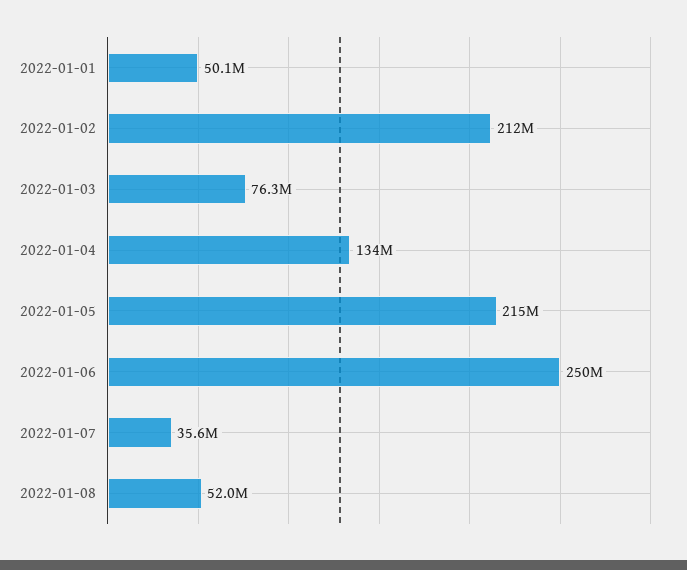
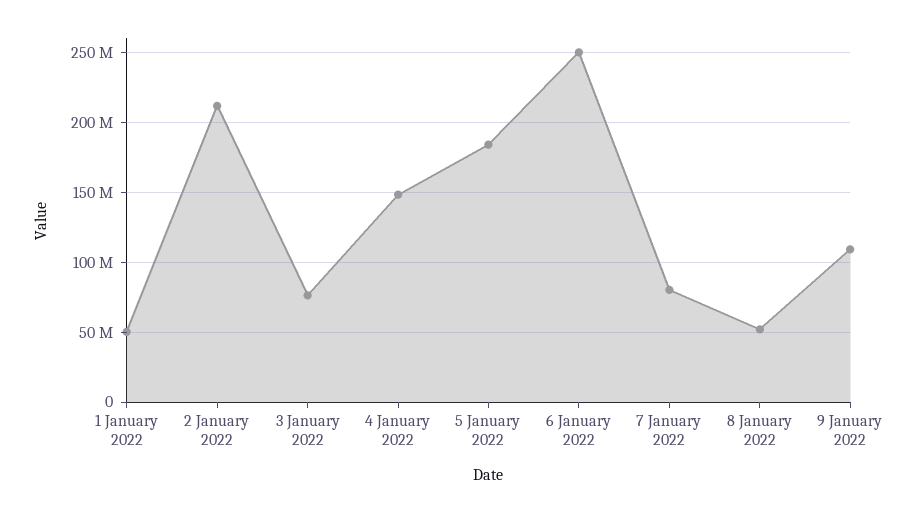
2022-01-04: 134000000 -> 150000000
2022-01-05: 215000000 -> 185000000
2022-01-07: 35600000 -> 80000000
9 January 2022: none -> 110000000

